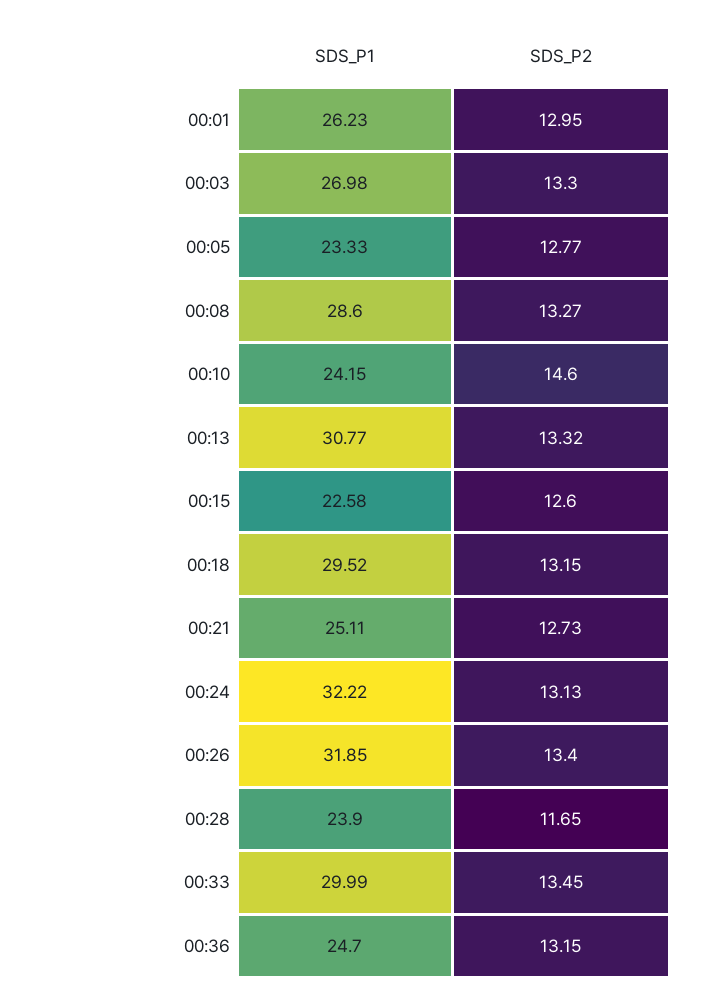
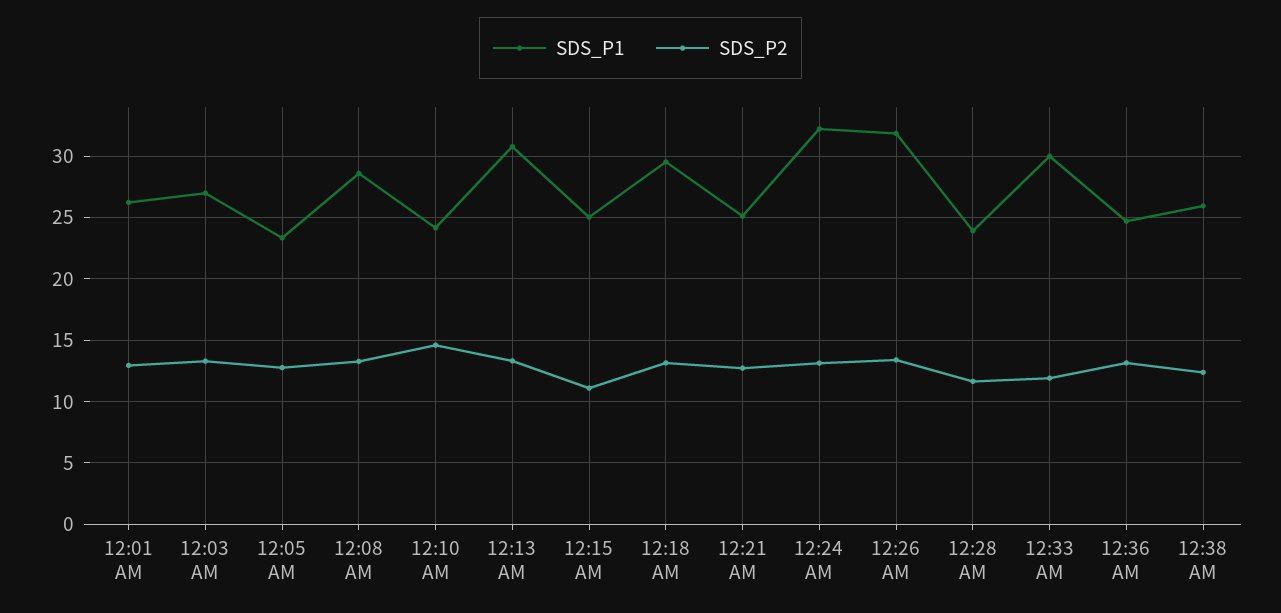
SDS_P1, 00:15: 22.58 -> 25
SDS_P2, 00:15: 12.6 -> 11
SDS_P2, 00:33: 13.45 -> 12
SDS_P1, 12:38 AM: none -> 26
SDS_P2, 12:38 AM: none -> 12.5

